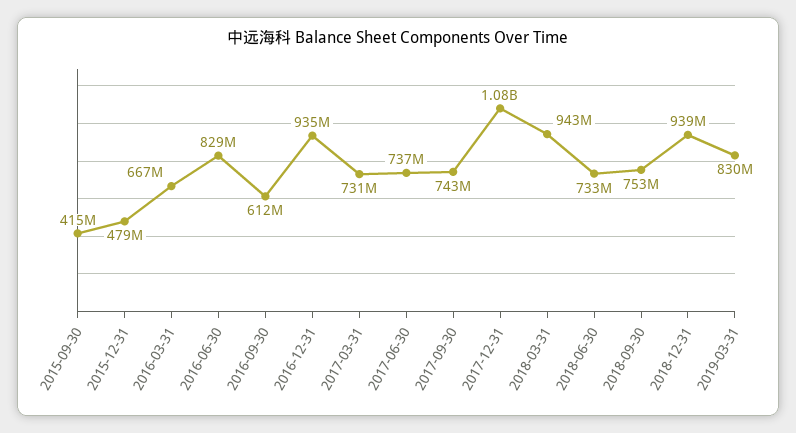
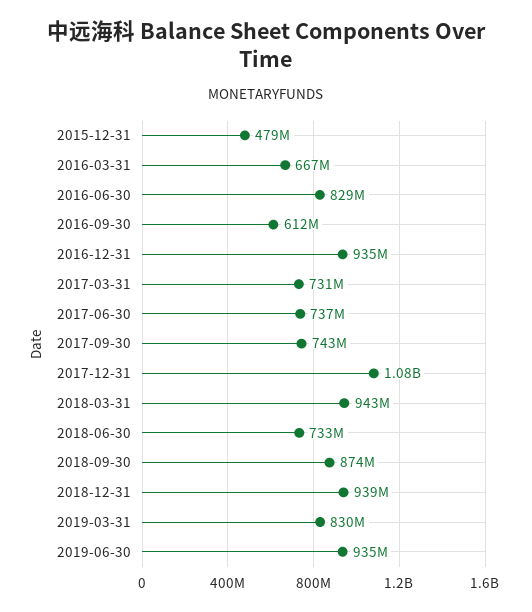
2015-09-30: 415000000 -> none
2018-09-30: 753000000 -> 874000000
2019-06-30: none -> 935000000

